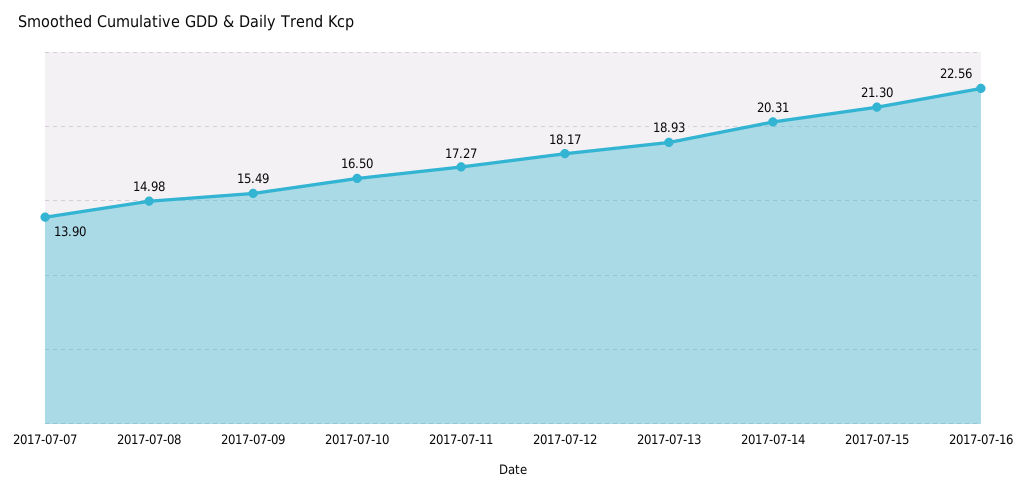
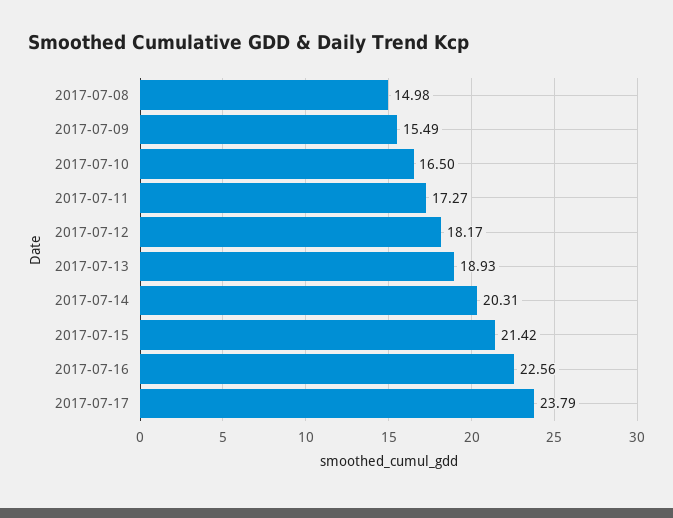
2017-07-07: 13.9 -> none
2017-07-15: 21.3 -> 21.42
2017-07-17: none -> 23.79

